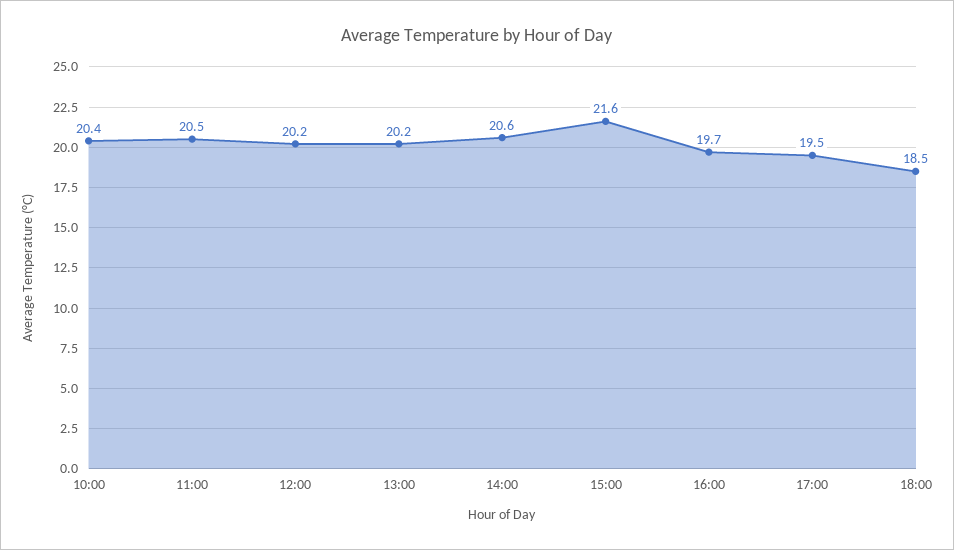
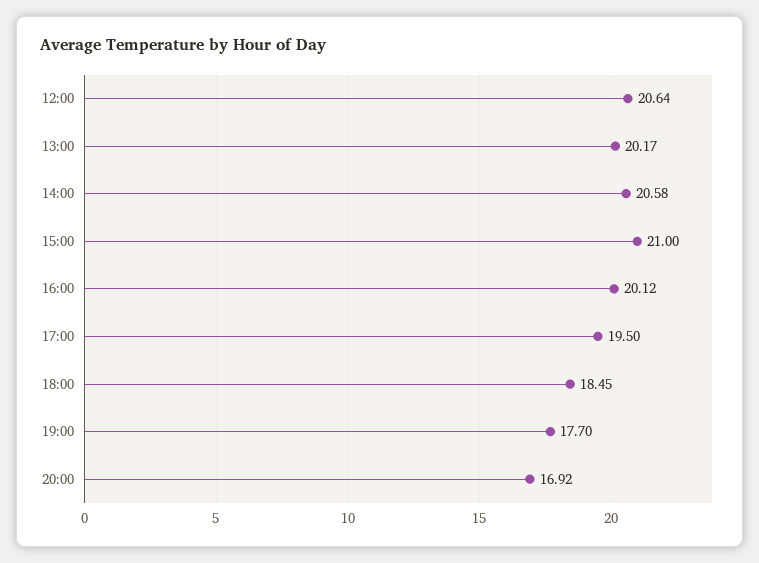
10:00: 20.4 -> none
11:00: 20.5 -> none
12:00: 20.2 -> 20.64
15:00: 21.6 -> 21
16:00: 19.7 -> 20.12
19:00: none -> 17.7
20:00: none -> 16.92

